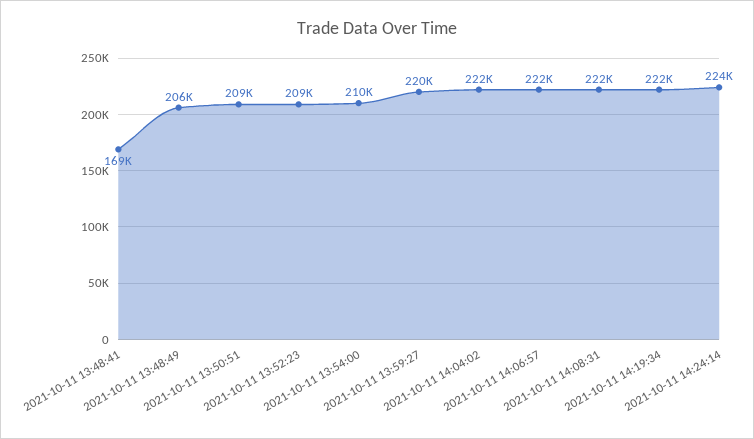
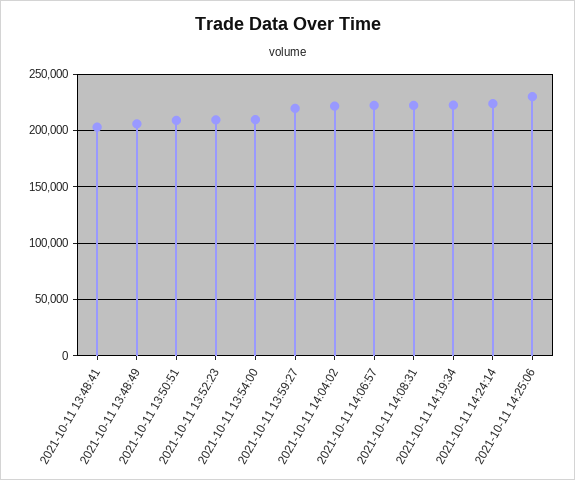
2021-10-11 13:48:41: 169000 -> 200000
2021-10-11 14:25:06: none -> 230000

